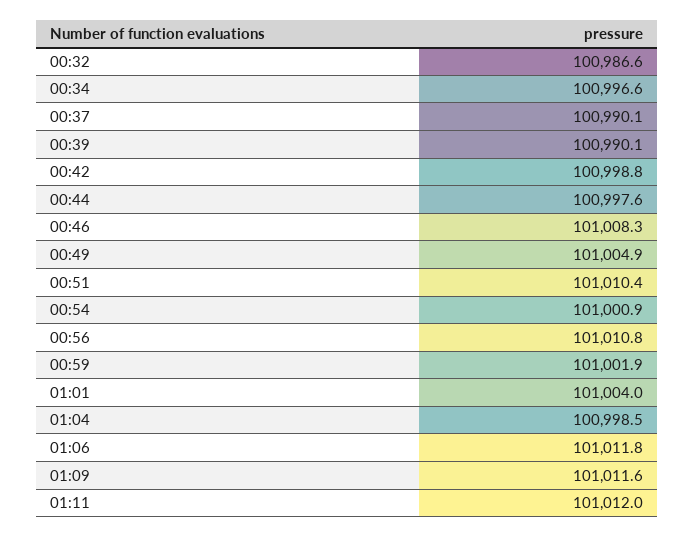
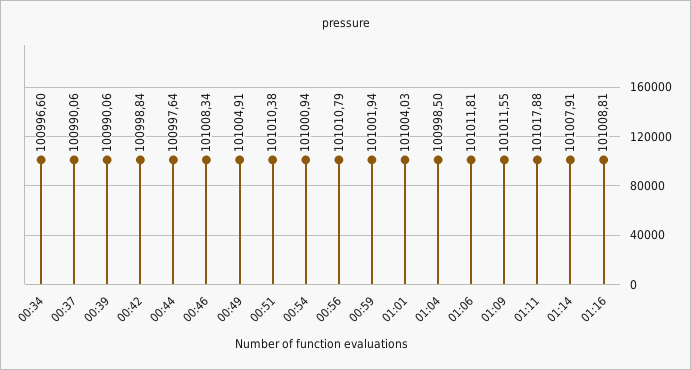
00:32: 100986.6 -> none
01:11: 101012 -> 101017.88
01:14: none -> 101007.91
01:16: none -> 101008.81

